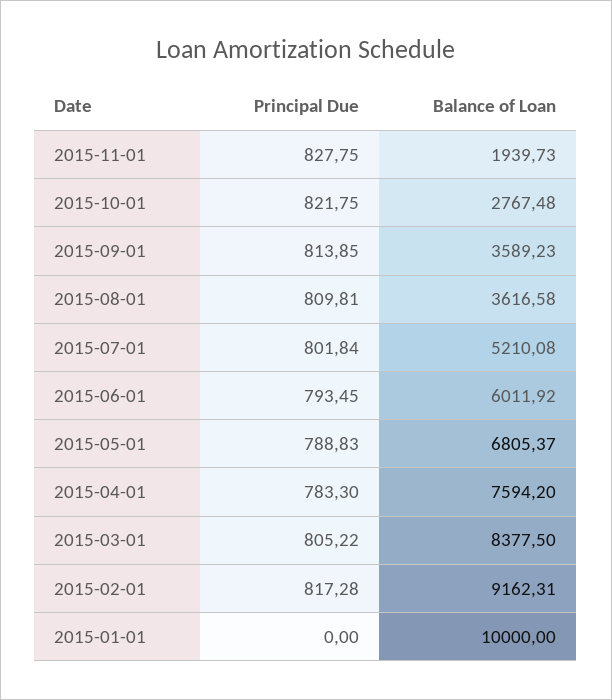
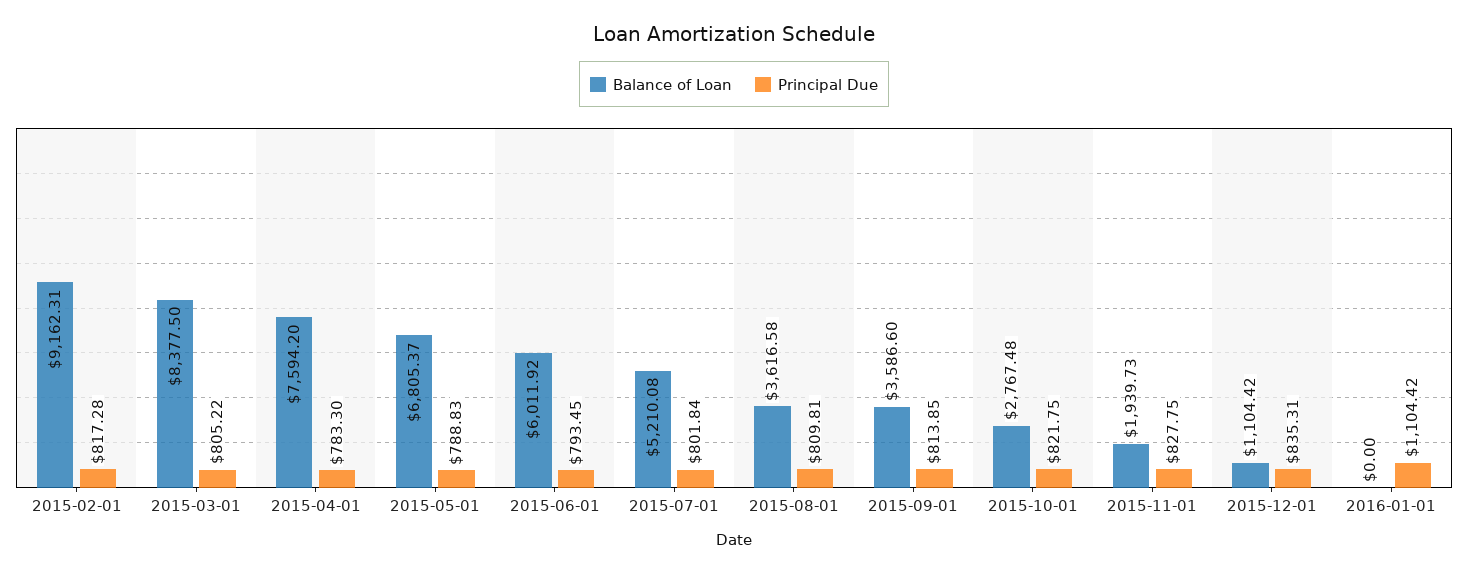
Balance of Loan, 2015-09-01: 3589.23 -> 3586.6
Principal Due, 2015-01-01: 0 -> none
Balance of Loan, 2015-01-01: 10000 -> none
Balance of Loan, 2015-12-01: none -> 1104.42
Principal Due, 2015-12-01: none -> 835.31
Balance of Loan, 2016-01-01: none -> 0
Principal Due, 2016-01-01: none -> 1104.42

